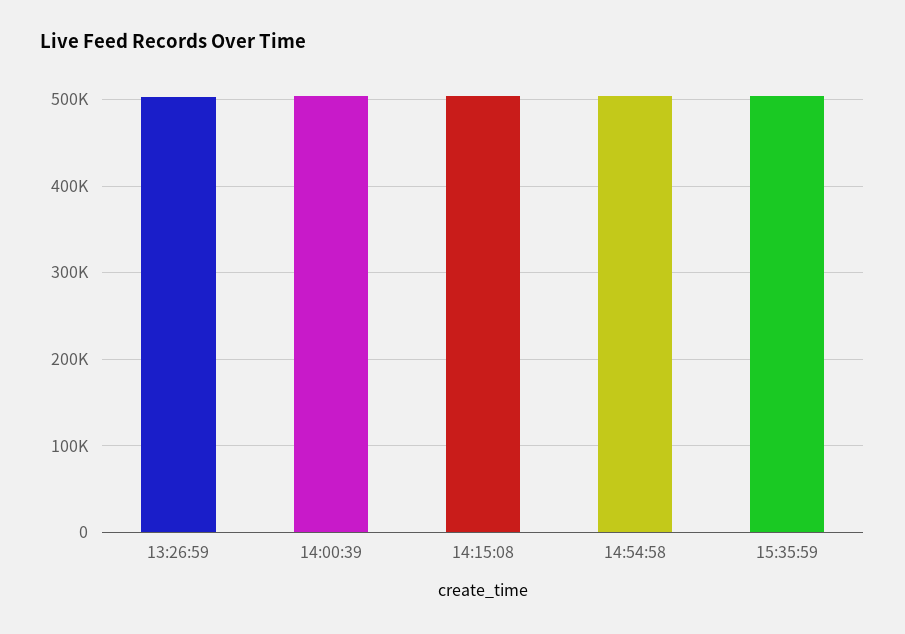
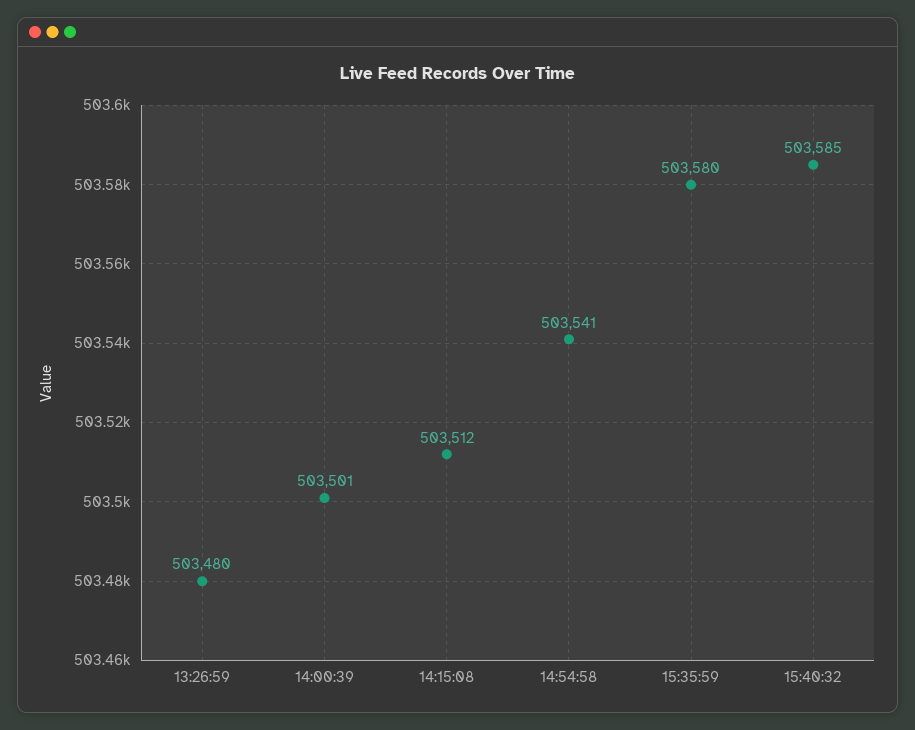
15:40:32: none -> 503585

